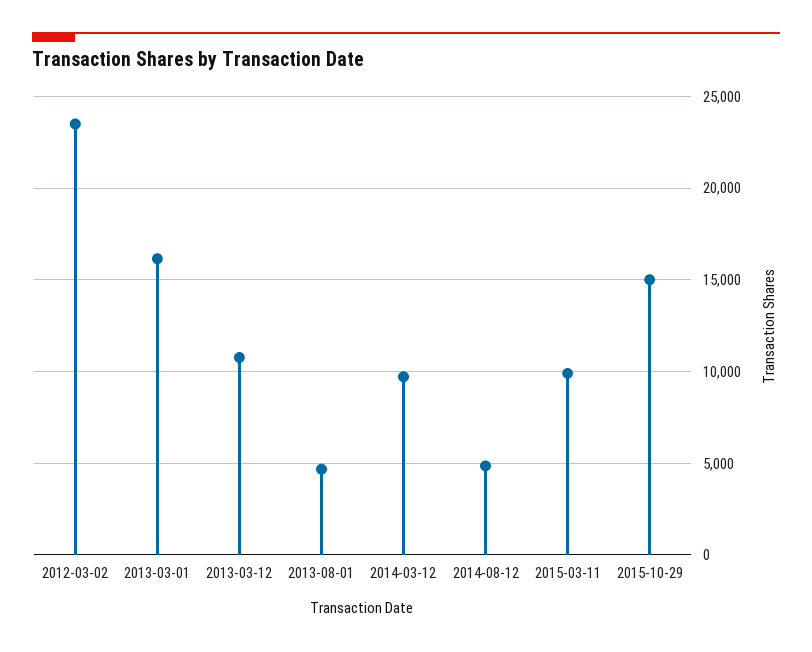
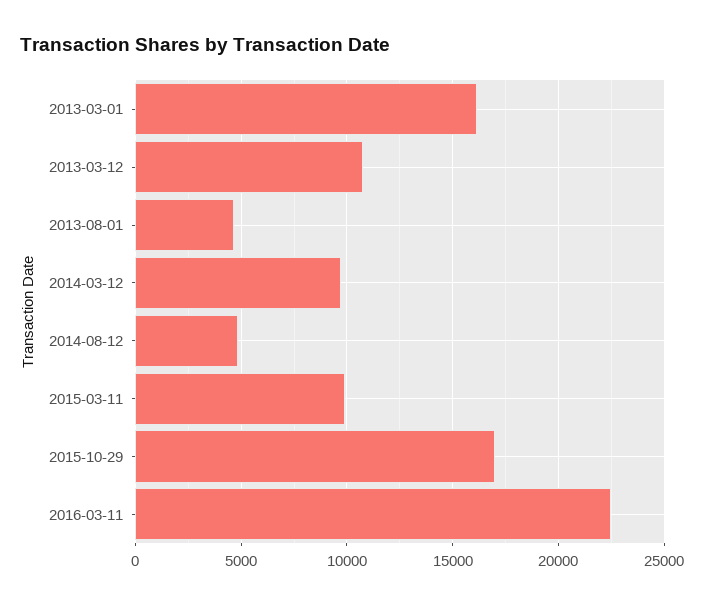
2012-03-02: 23500 -> none
2015-10-29: 15000 -> 17000
2016-03-11: none -> 22500

